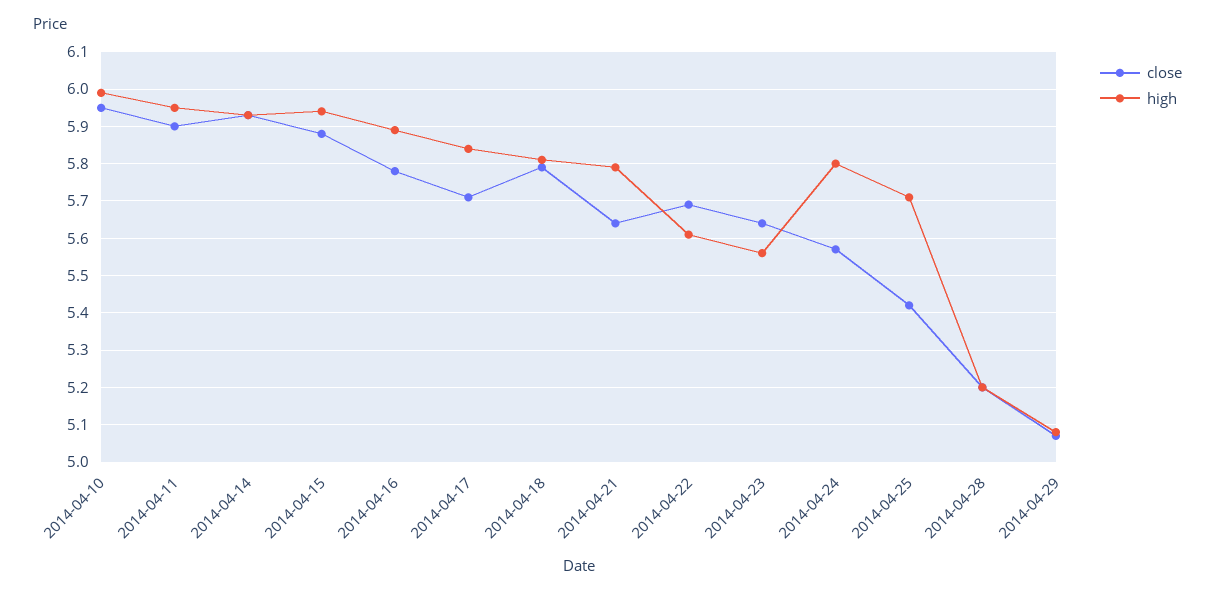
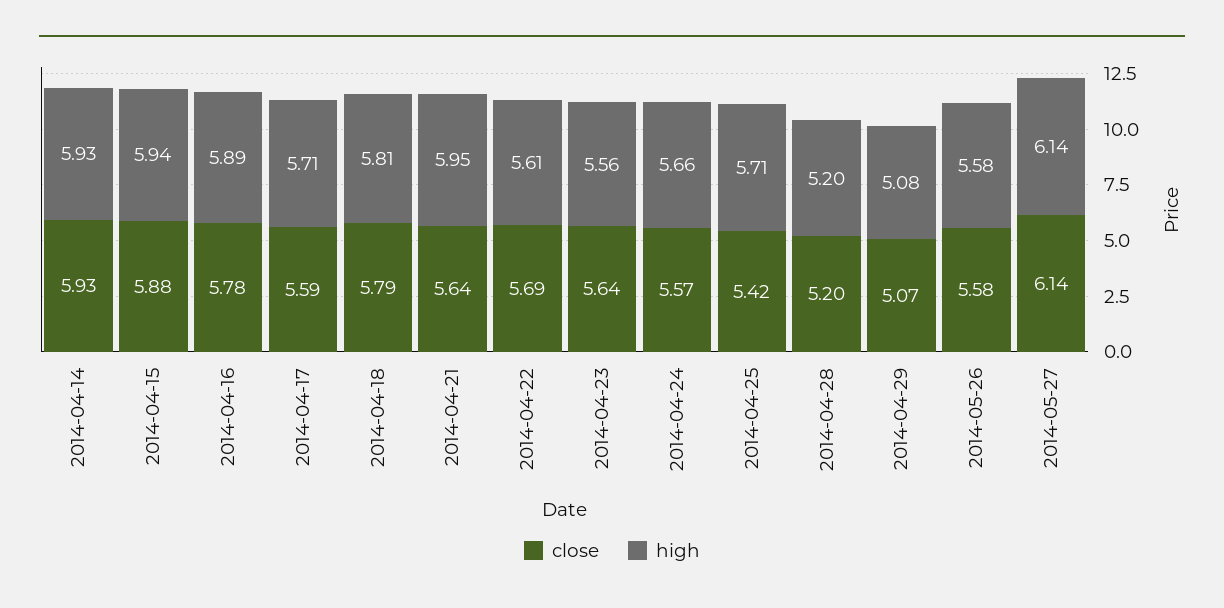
close, 2014-04-10: 5.95 -> none
high, 2014-04-10: 6 -> none
close, 2014-04-11: 5.9 -> none
high, 2014-04-11: 5.95 -> none
close, 2014-04-17: 5.7 -> 5.59
high, 2014-04-17: 5.85 -> 5.71
high, 2014-04-21: 5.8 -> 5.95
high, 2014-04-24: 5.8 -> 5.66
close, 2014-05-26: none -> 5.58
high, 2014-05-26: none -> 5.58
close, 2014-05-27: none -> 6.14
high, 2014-05-27: none -> 6.14

